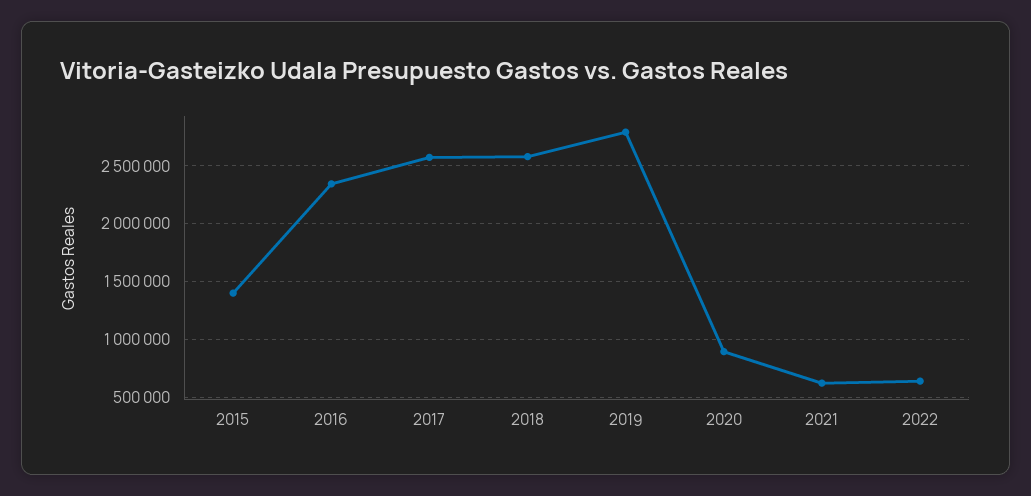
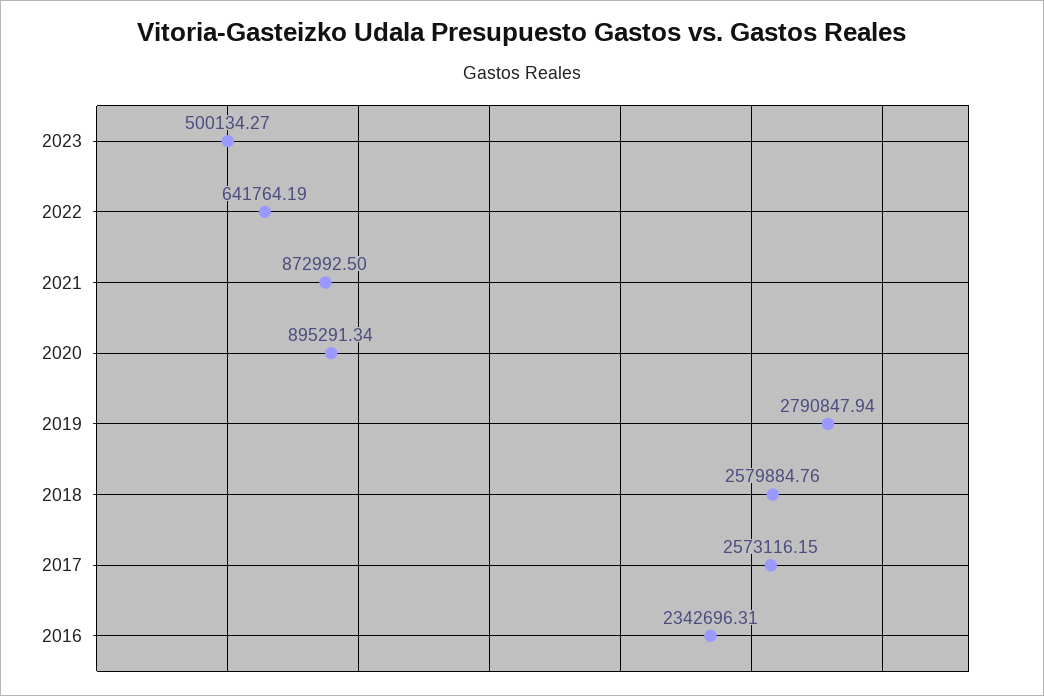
2015: 1400000 -> none
2021: 600000 -> 872992.5
2023: none -> 500134.27

